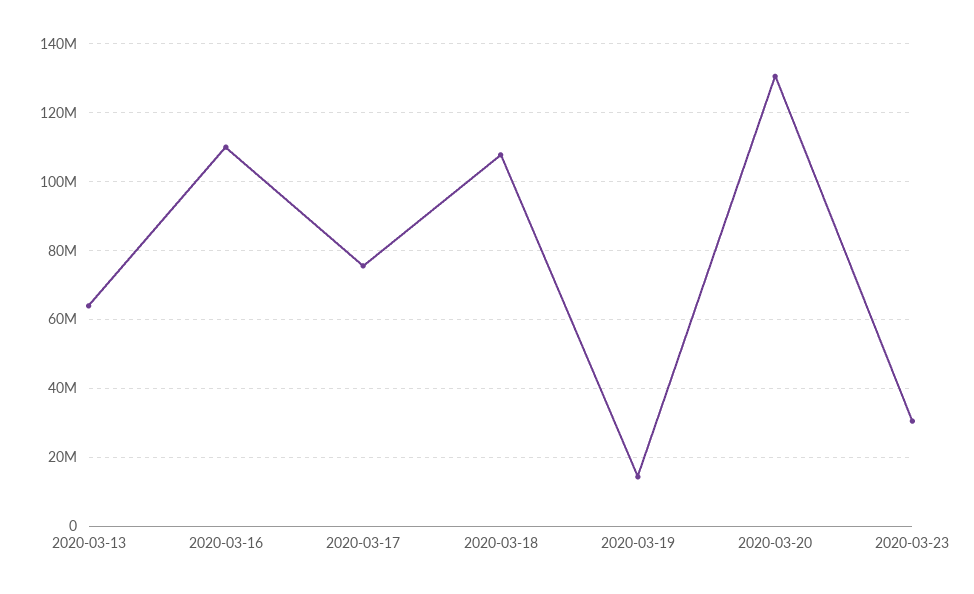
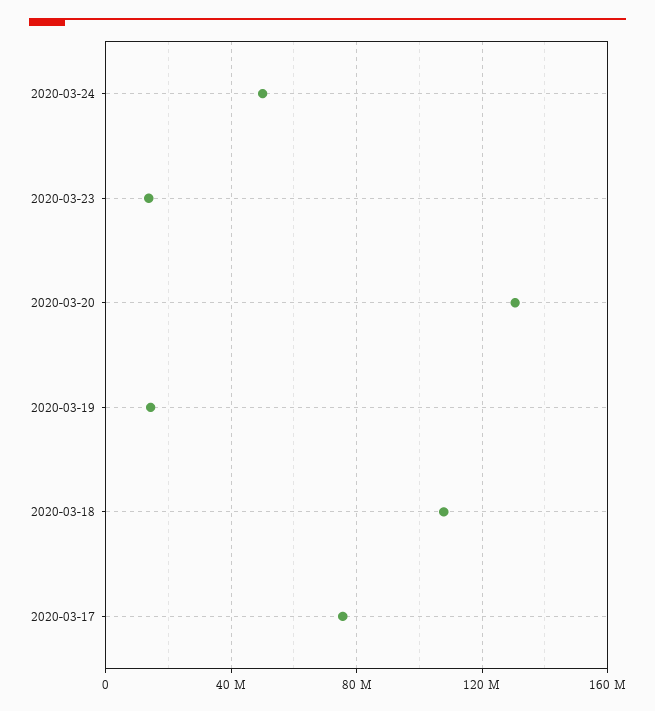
2020-03-13: 64000000 -> none
2020-03-16: 110000000 -> none
2020-03-23: 30000000 -> 15000000
2020-03-24: none -> 50000000

